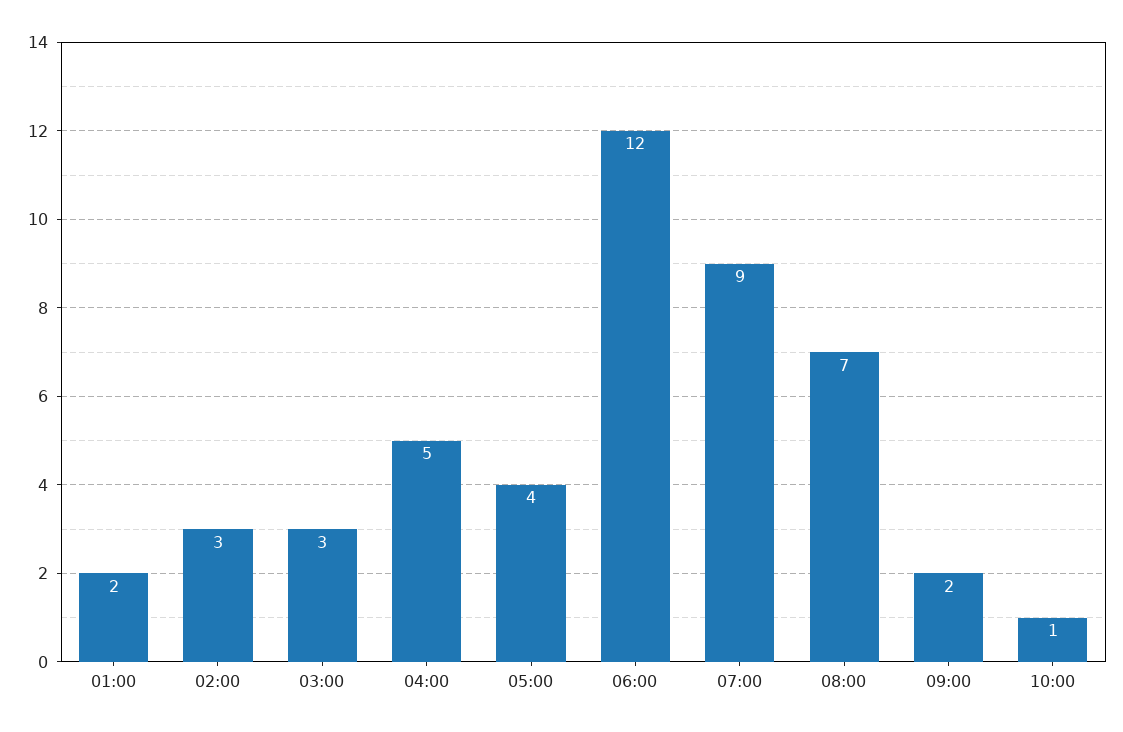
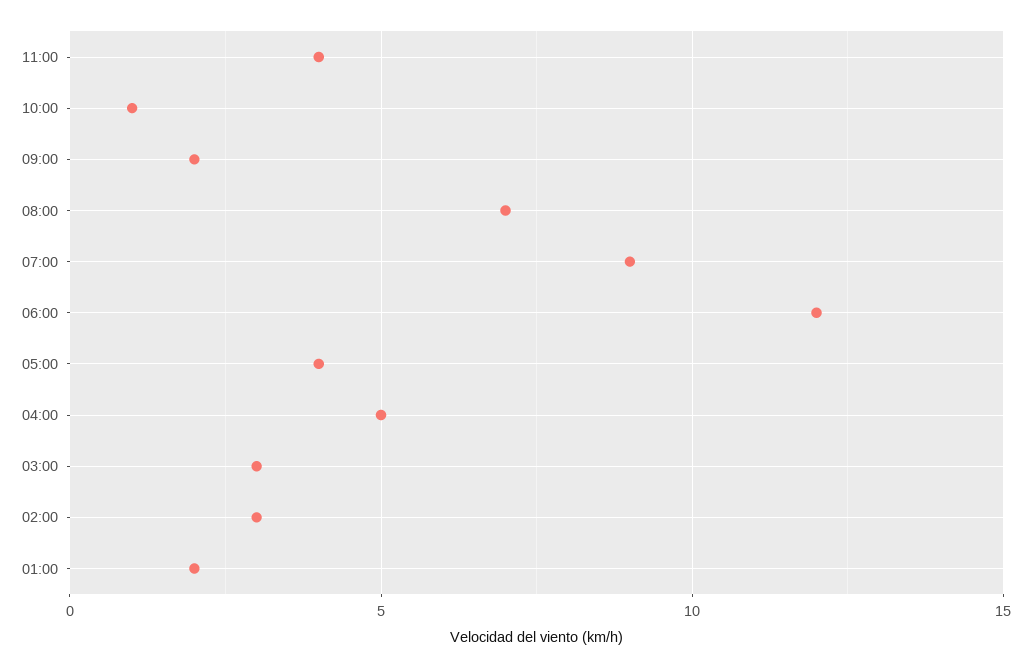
11:00: none -> 4

